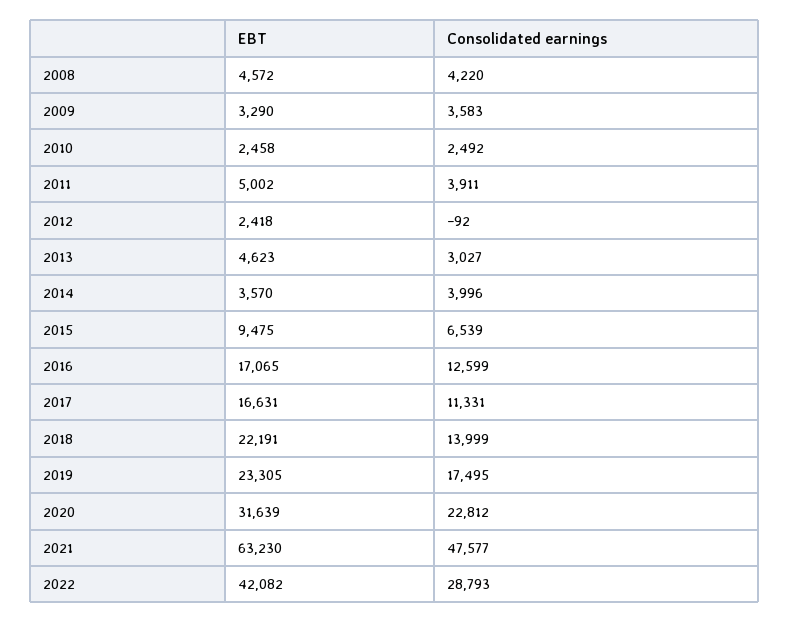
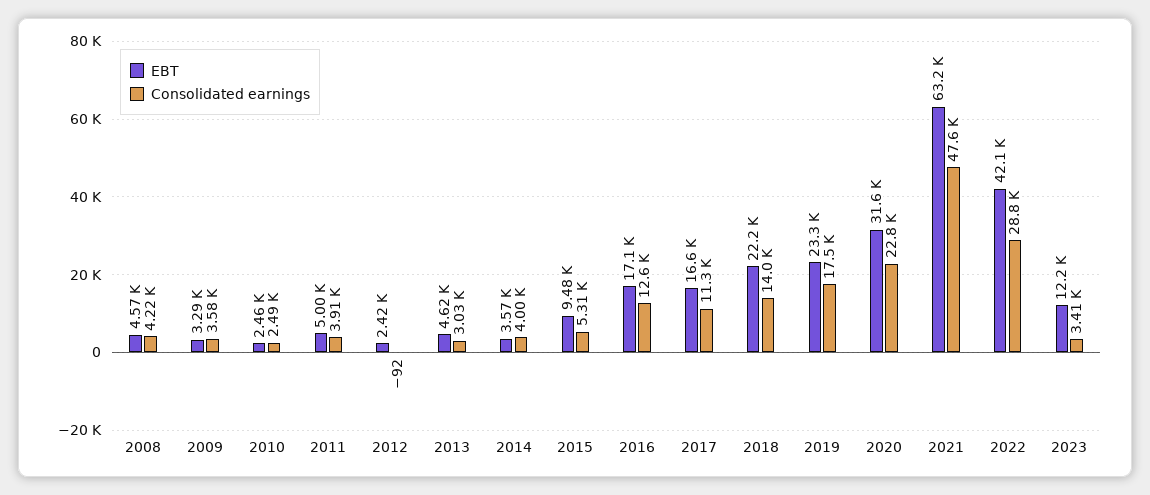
Consolidated earnings, 2015: 6539 -> 5310
EBT, 2023: none -> 12200
Consolidated earnings, 2023: none -> 3410

